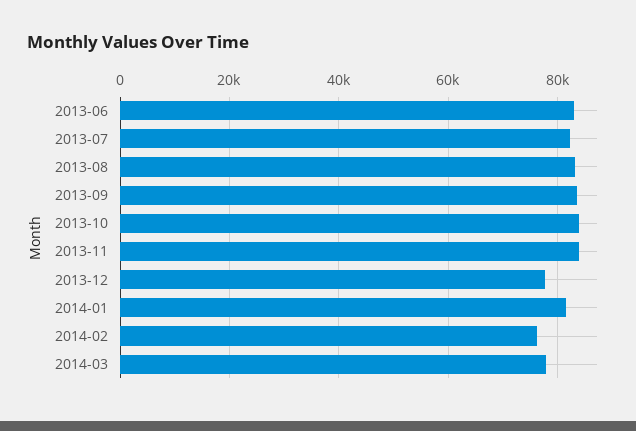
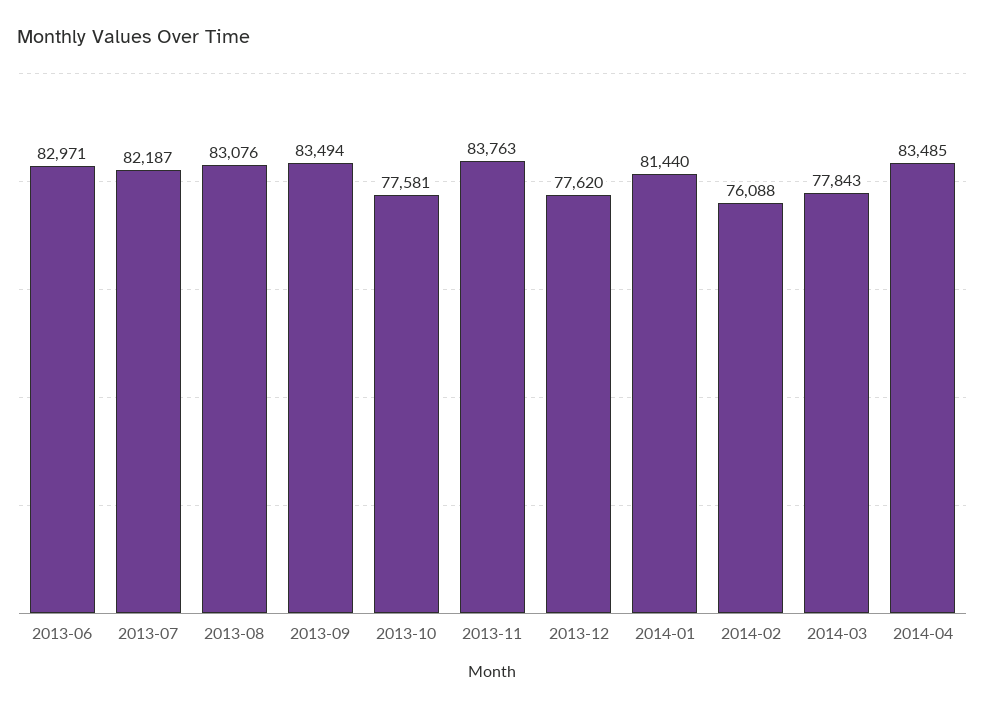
2013-10: 84000 -> 77581
2014-04: none -> 83485

